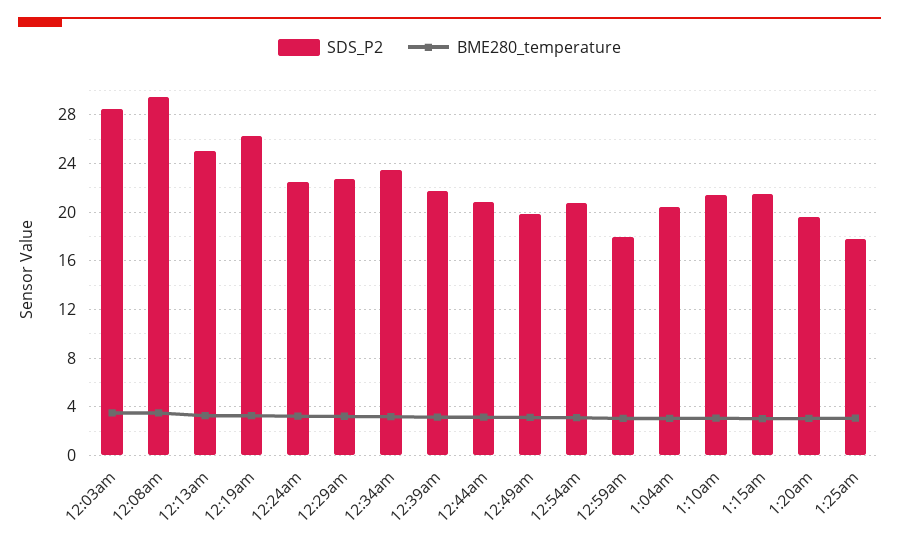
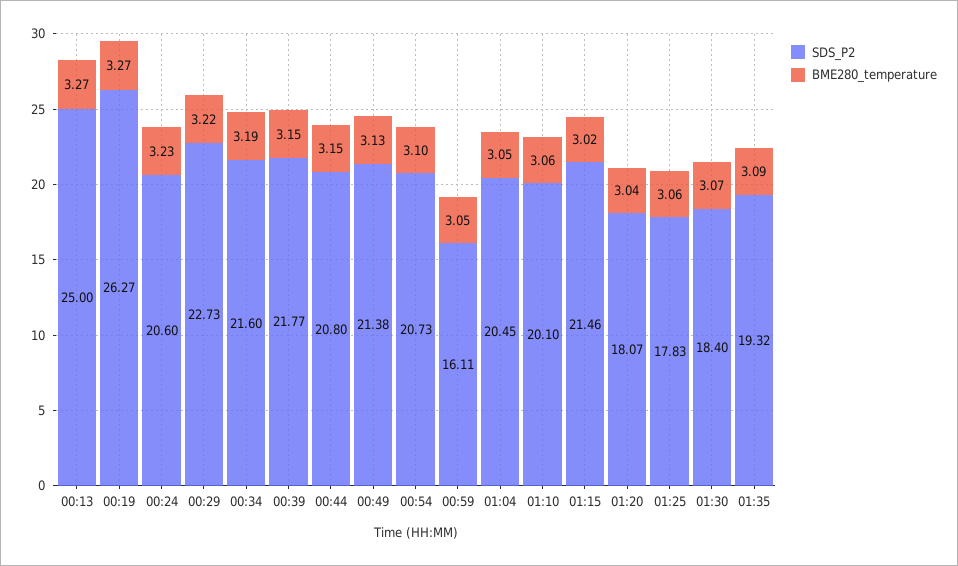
SDS_P2, 12:03am: 28.5 -> none
BME280_temperature, 12:03am: 3.5 -> none
SDS_P2, 12:08am: 29.5 -> none
BME280_temperature, 12:08am: 3.5 -> none
SDS_P2, 12:24am: 22.5 -> 20.6
SDS_P2, 12:34am: 23.5 -> 21.6
SDS_P2, 12:49am: 20 -> 21.38
SDS_P2, 12:59am: 18 -> 16.11
SDS_P2, 1:10am: 21.5 -> 20.1
SDS_P2, 1:20am: 19.5 -> 18.07
SDS_P2, 01:30: none -> 18.4
BME280_temperature, 01:30: none -> 3.07
SDS_P2, 01:35: none -> 19.32
BME280_temperature, 01:35: none -> 3.09

